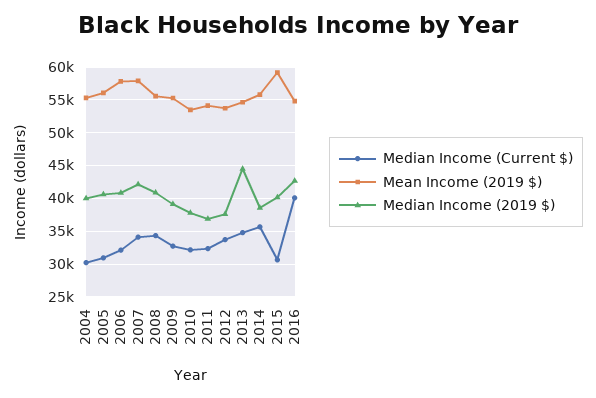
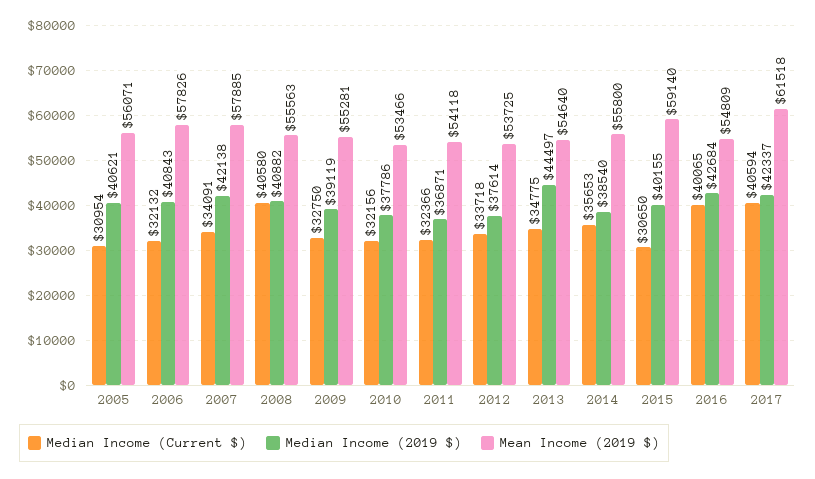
Median Income (Current $), 2004: 30000 -> none
Mean Income (2019 $), 2004: 55000 -> none
Median Income (2019 $), 2004: 40000 -> none
Median Income (Current $), 2008: 34000 -> 40580
Median Income (Current $), 2017: none -> 40594
Median Income (2019 $), 2017: none -> 42337
Mean Income (2019 $), 2017: none -> 61518

